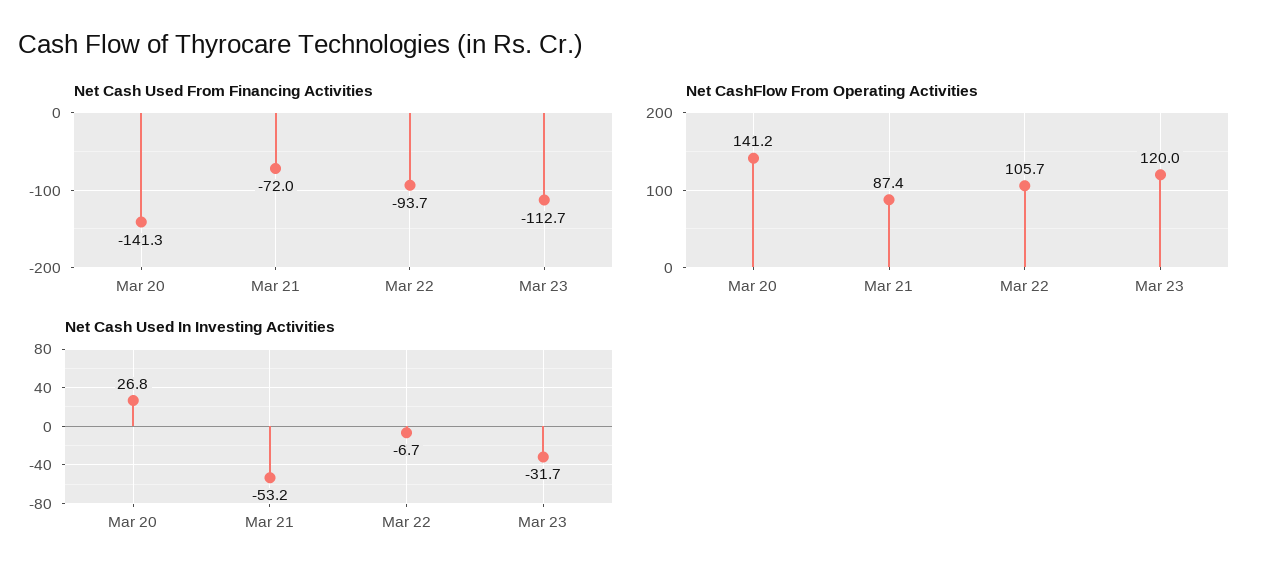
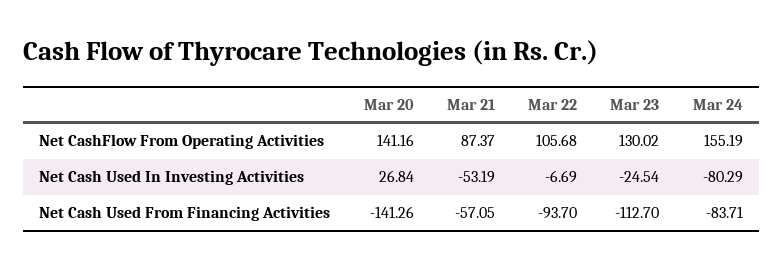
Net Cash Used From Financing Activities, Mar 21: -72 -> -57.05
Net CashFlow From Operating Activities, Mar 23: 120 -> 130.02
Net Cash Used In Investing Activities, Mar 23: -31.7 -> -24.54
Net CashFlow From Operating Activities, Mar 24: none -> 155.19
Net Cash Used In Investing Activities, Mar 24: none -> -80.29
Net Cash Used From Financing Activities, Mar 24: none -> -83.71

